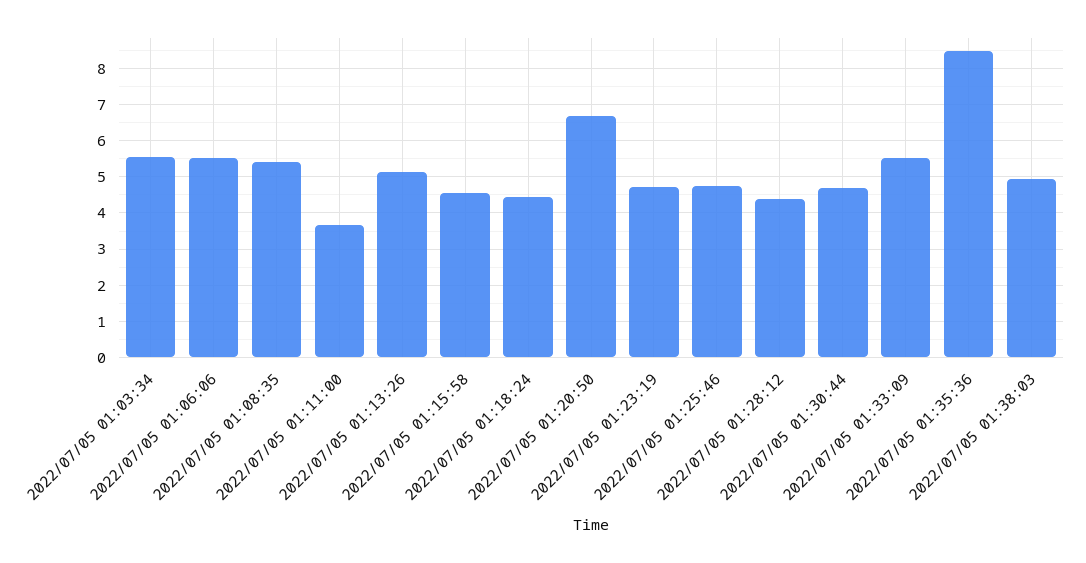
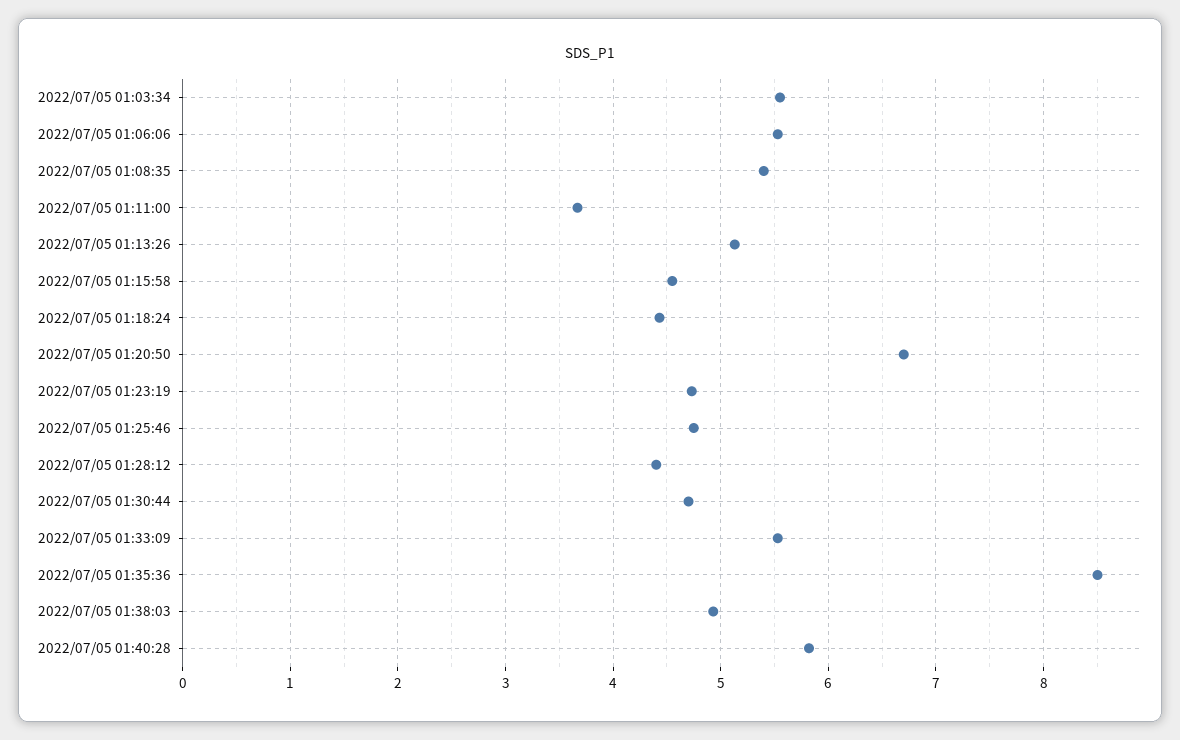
2022/07/05 01:40:28: none -> 5.8

